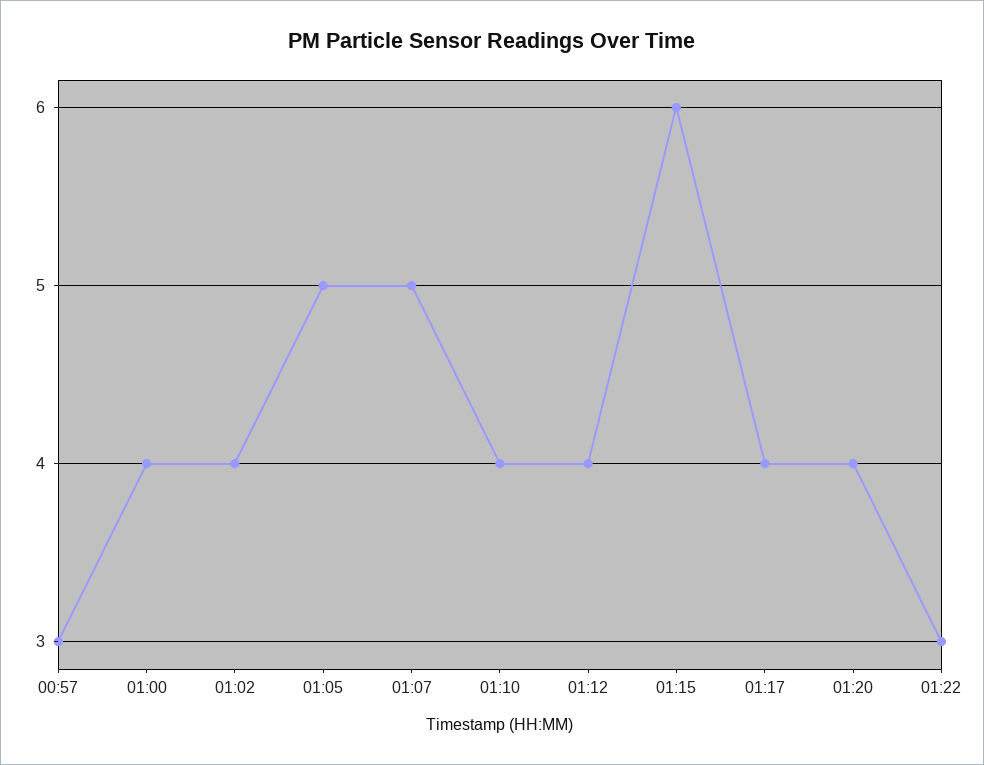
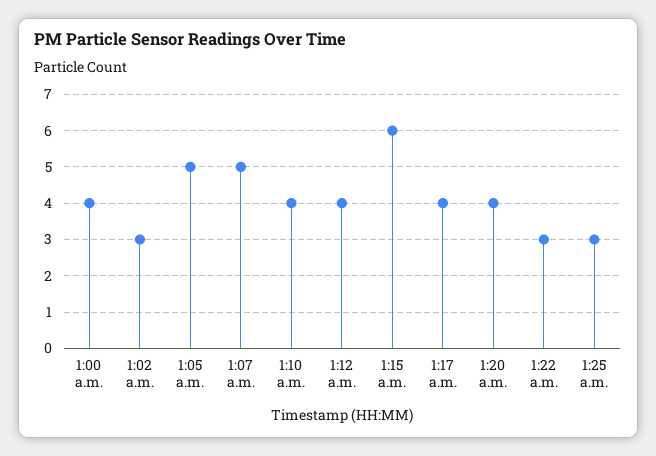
00:57: 3 -> none
01:02: 4 -> 3
1:25 a.m.: none -> 3

